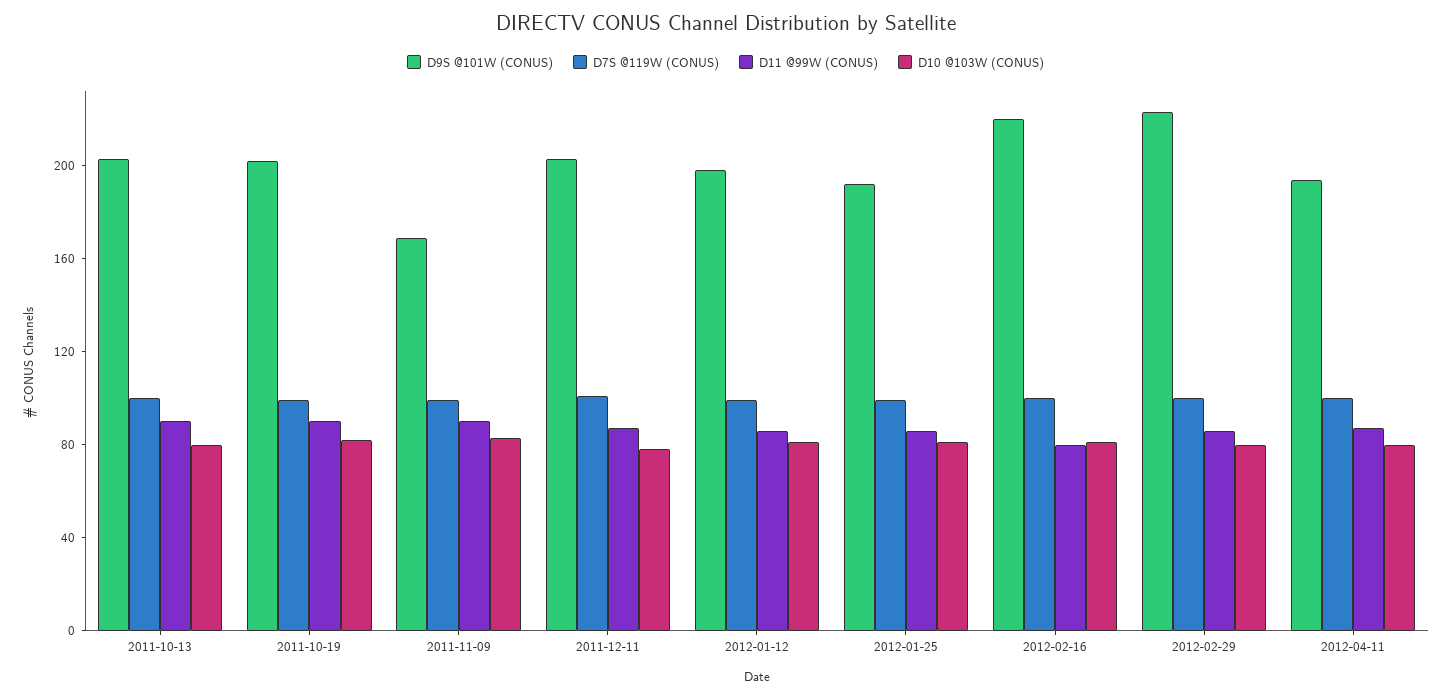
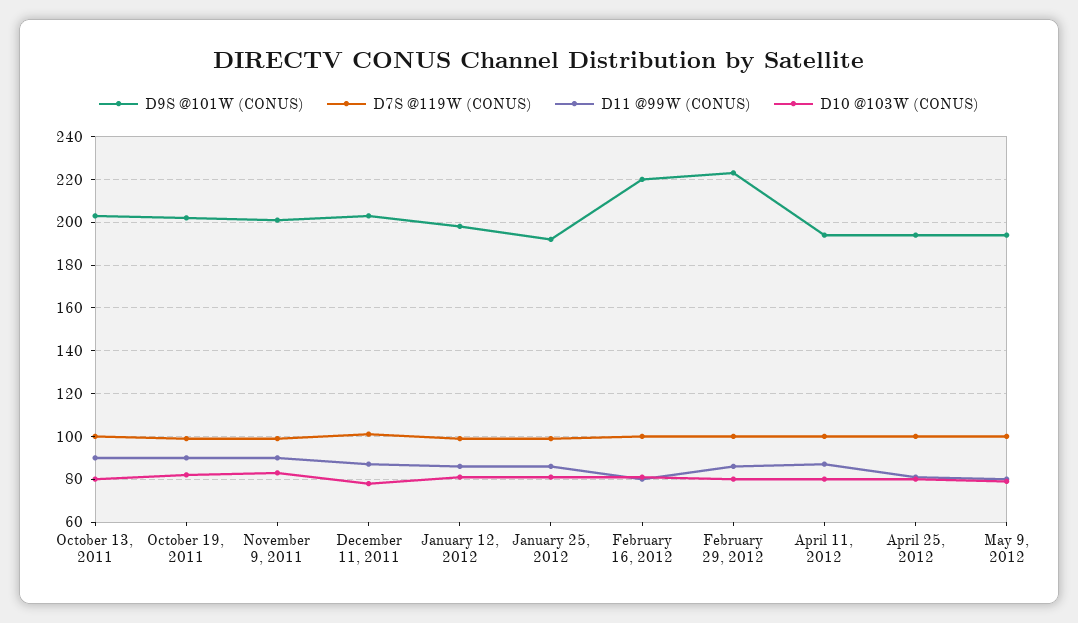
D9S @101W (CONUS), 2011-11-09: 170 -> 200
D9S @101W (CONUS), April 25, 2012: none -> 195
D7S @119W (CONUS), April 25, 2012: none -> 100
D11 @99W (CONUS), April 25, 2012: none -> 80
D10 @103W (CONUS), April 25, 2012: none -> 80
D9S @101W (CONUS), May 9, 2012: none -> 195
D7S @119W (CONUS), May 9, 2012: none -> 100
D11 @99W (CONUS), May 9, 2012: none -> 80
D10 @103W (CONUS), May 9, 2012: none -> 80

